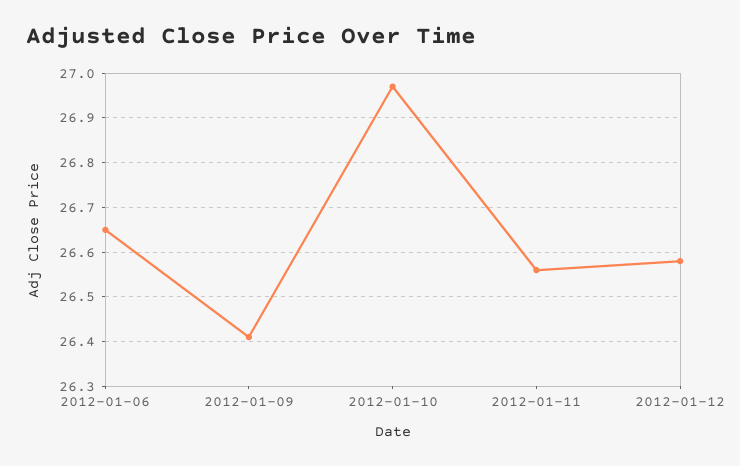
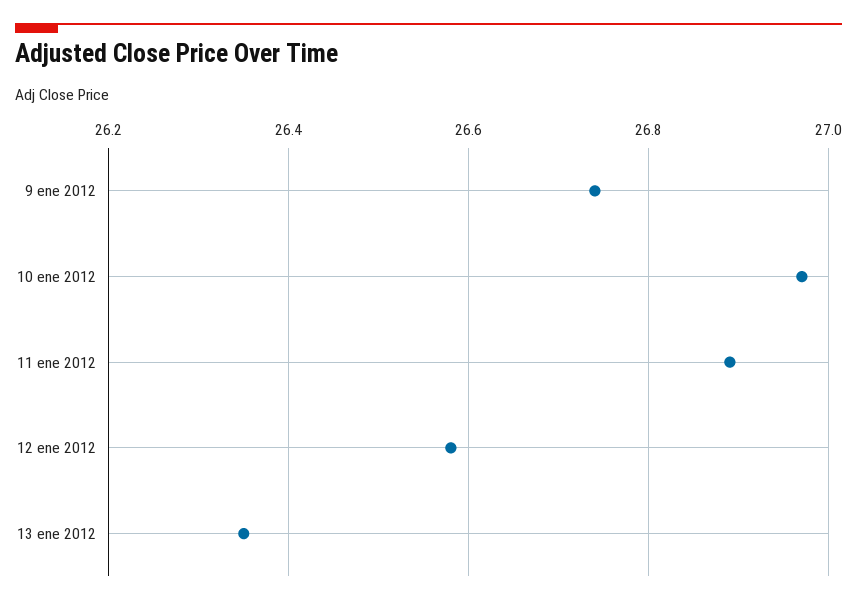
2012-01-06: 26.65 -> none
2012-01-09: 26.4 -> 26.75
2012-01-11: 26.55 -> 26.9
13 ene 2012: none -> 26.35

